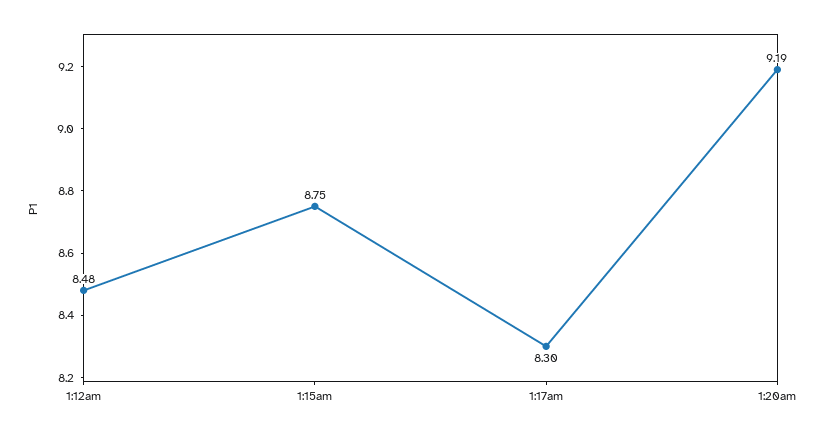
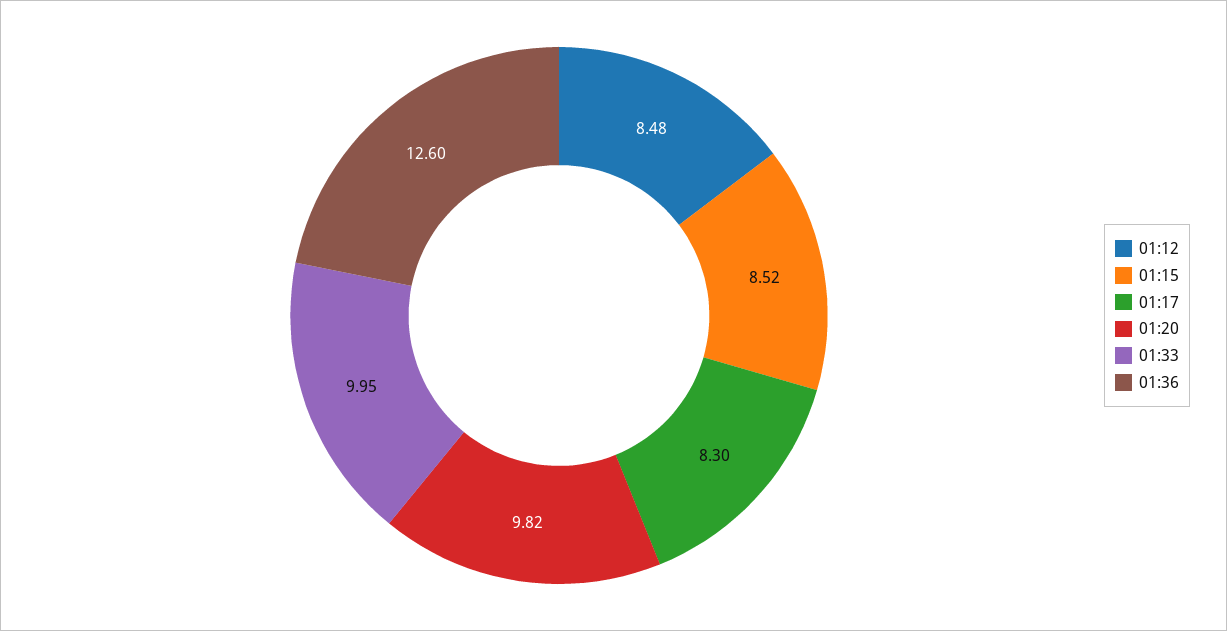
1:15am: 8.75 -> 8.52
1:20am: 9.19 -> 9.82
01:33: none -> 9.95
01:36: none -> 12.6

